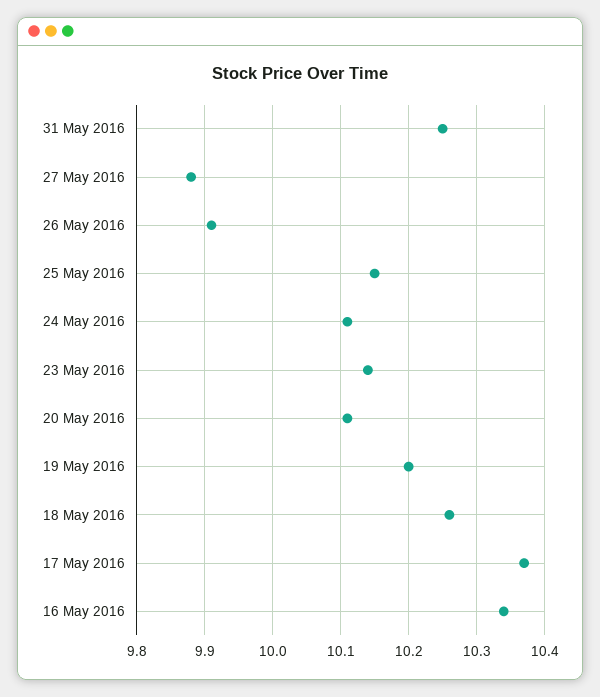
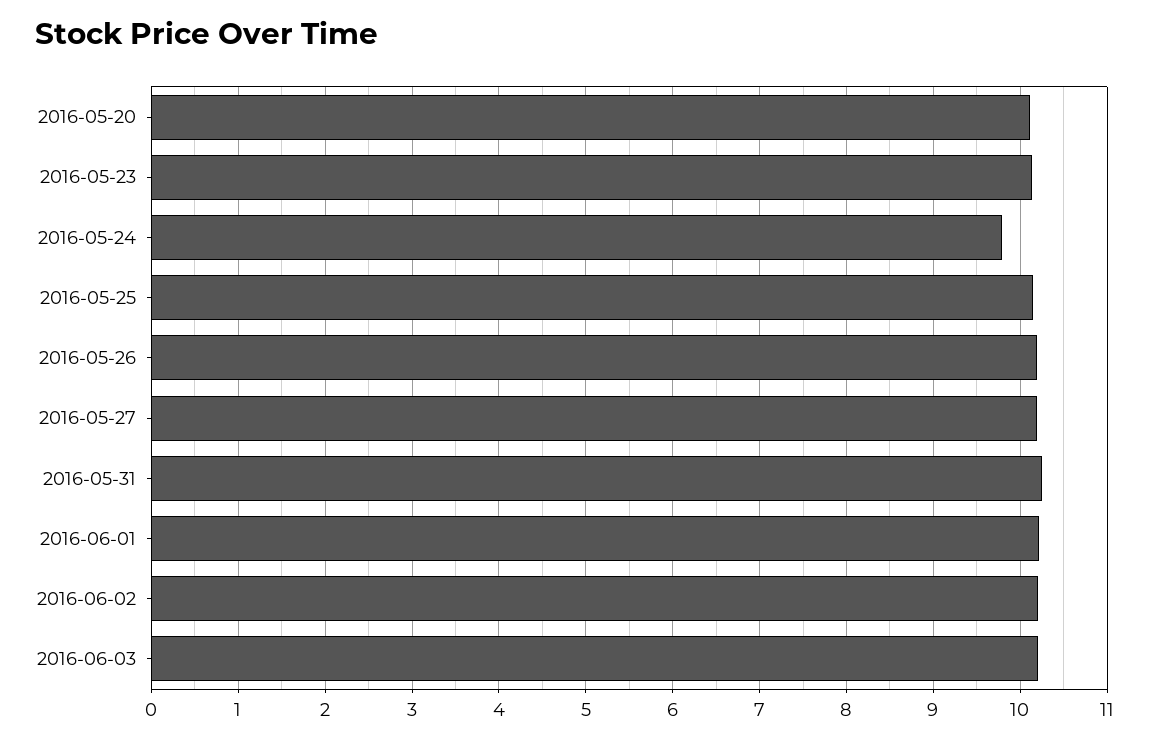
27 May 2016: 9.88 -> 10.2
26 May 2016: 9.91 -> 10.2
24 May 2016: 10.11 -> 9.8
19 May 2016: 10.2 -> none
18 May 2016: 10.26 -> none
17 May 2016: 10.37 -> none
16 May 2016: 10.34 -> none
2016-06-01: none -> 10.2
2016-06-02: none -> 10.2
2016-06-03: none -> 10.2

